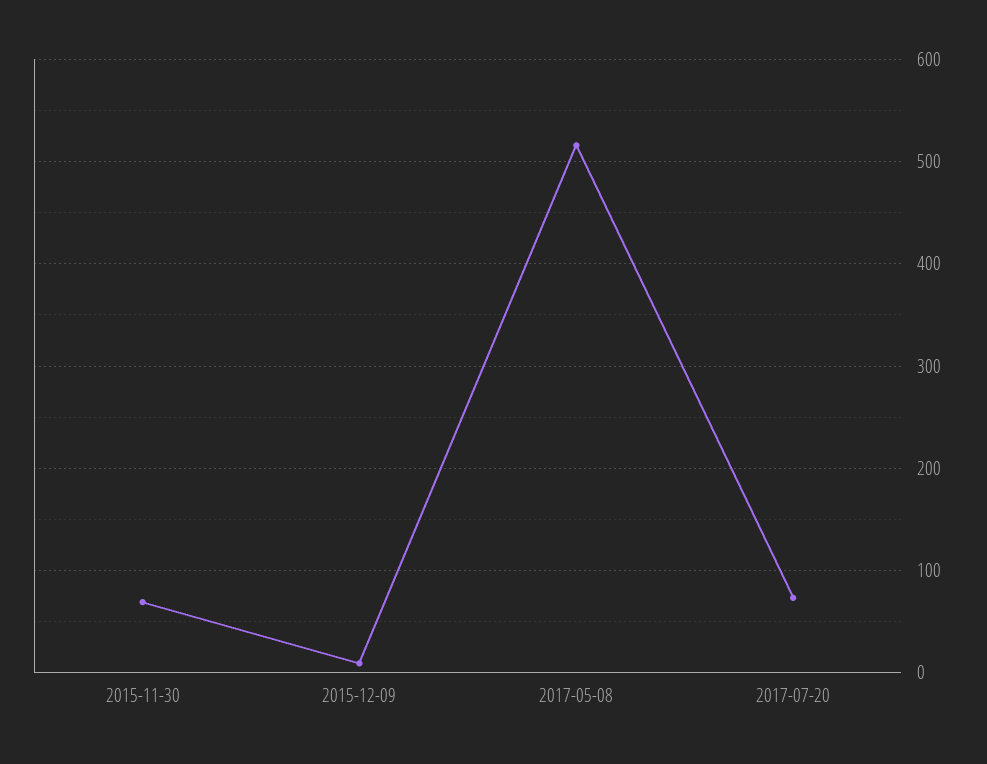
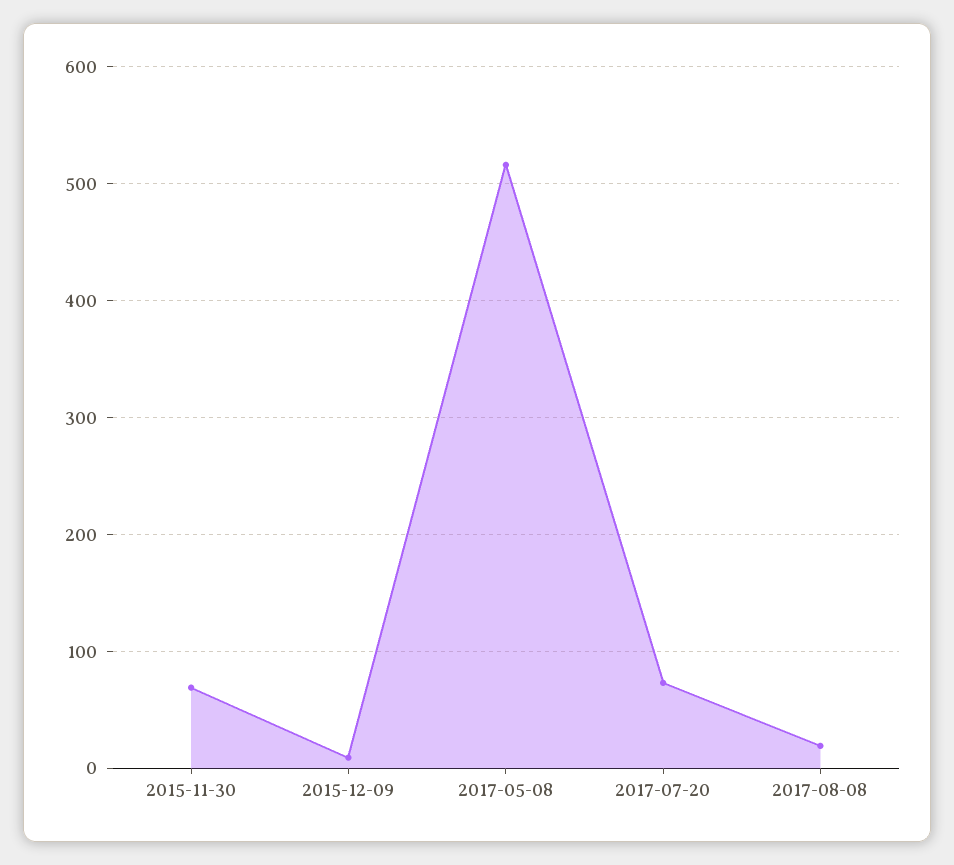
2017-08-08: none -> 20

